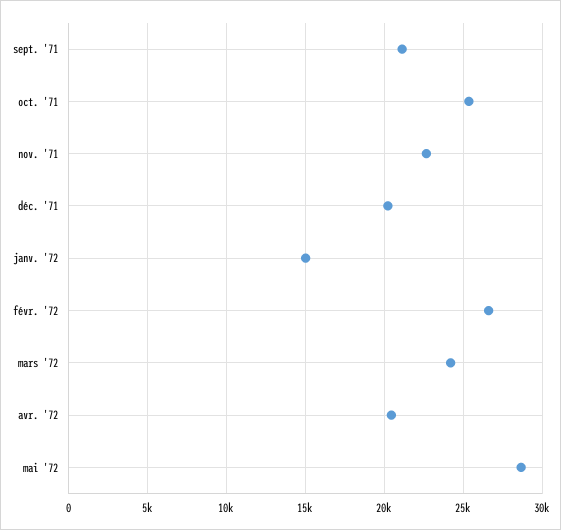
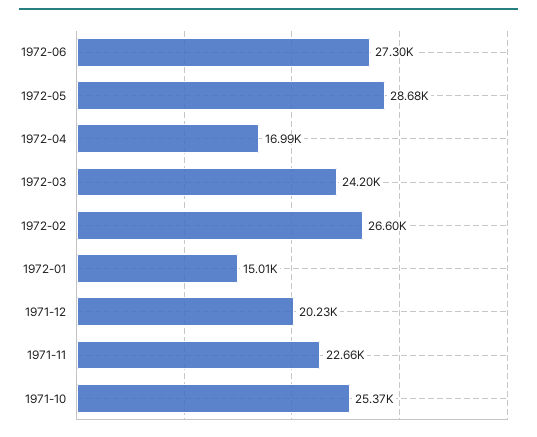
sept. '71: 21000 -> none
avr. '72: 20500 -> 16990
1972-06: none -> 27300

